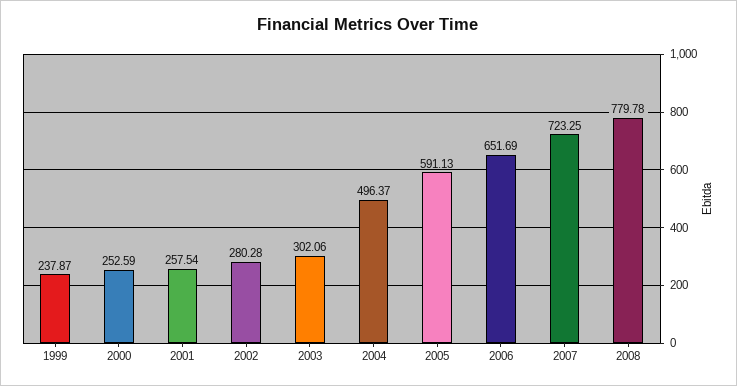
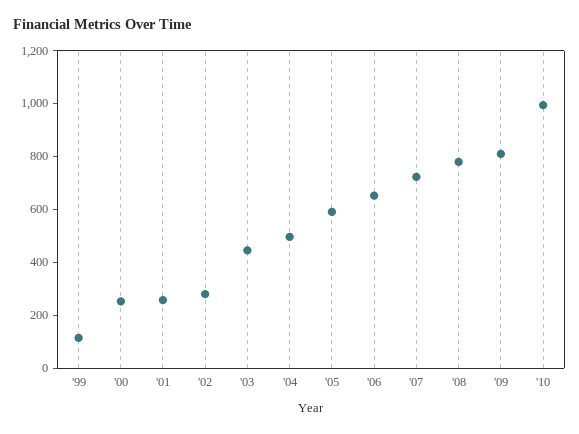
1999: 237.87 -> 100
2003: 302.06 -> 450
'09: none -> 800
'10: none -> 1000

